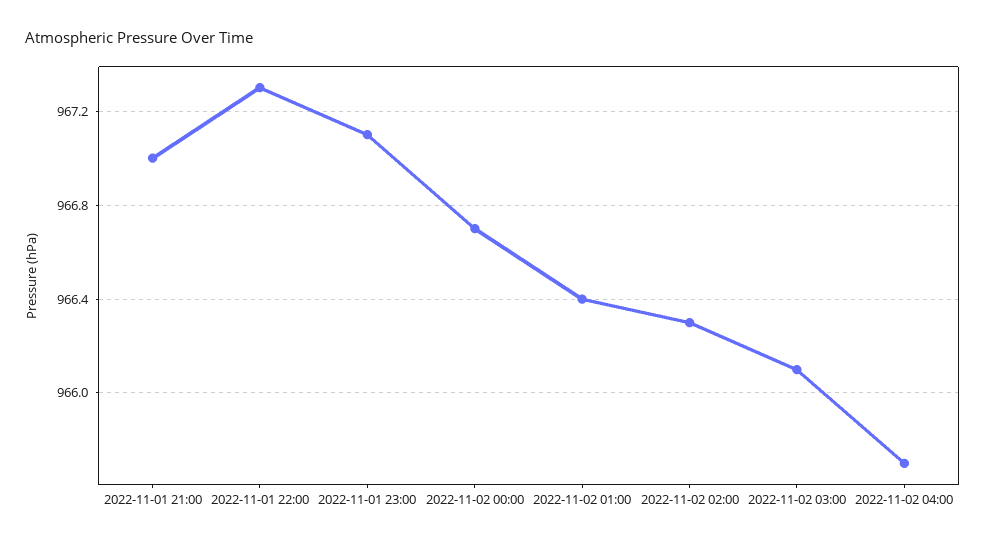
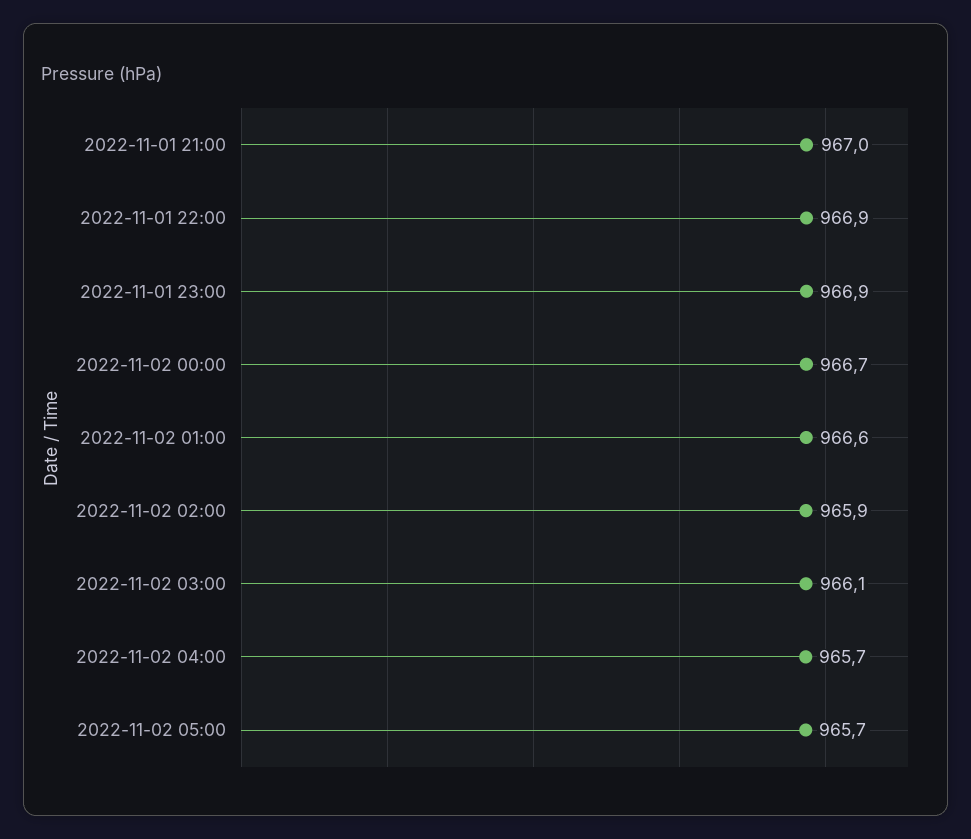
2022-11-01 22:00: 967.3 -> 966.9
2022-11-01 23:00: 967.1 -> 966.9
2022-11-02 01:00: 966.4 -> 966.6
2022-11-02 02:00: 966.3 -> 965.9
2022-11-02 05:00: none -> 965.7

